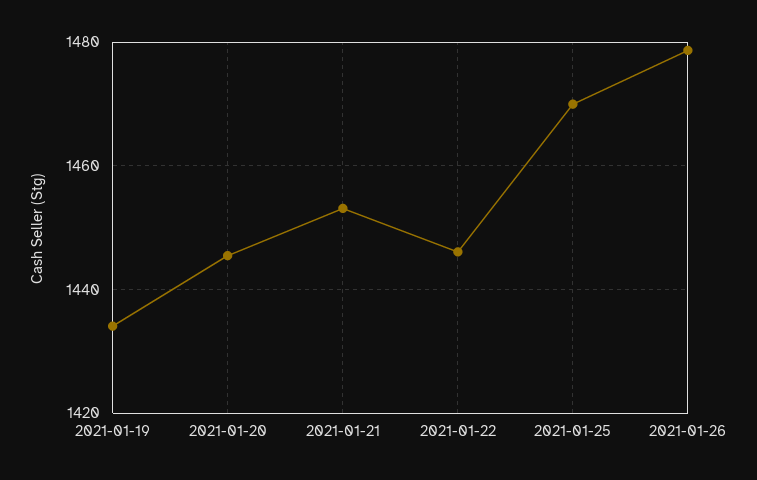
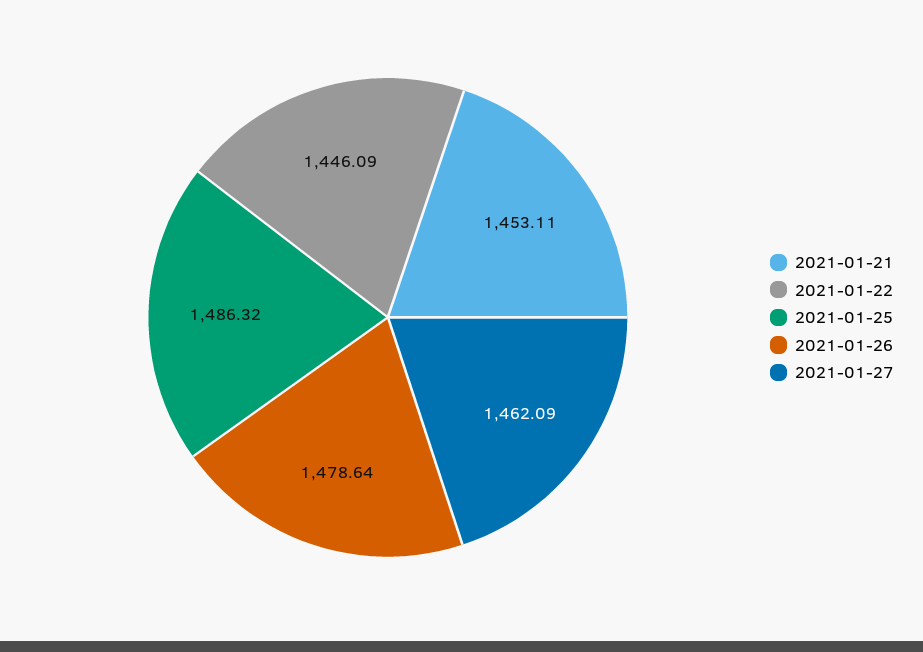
2021-01-19: 1434 -> none
2021-01-20: 1446 -> none
2021-01-25: 1470 -> 1486.32
2021-01-27: none -> 1462.09

